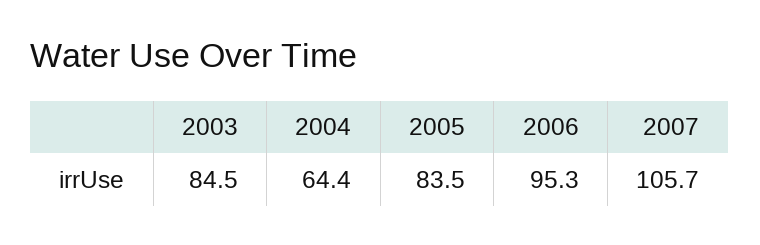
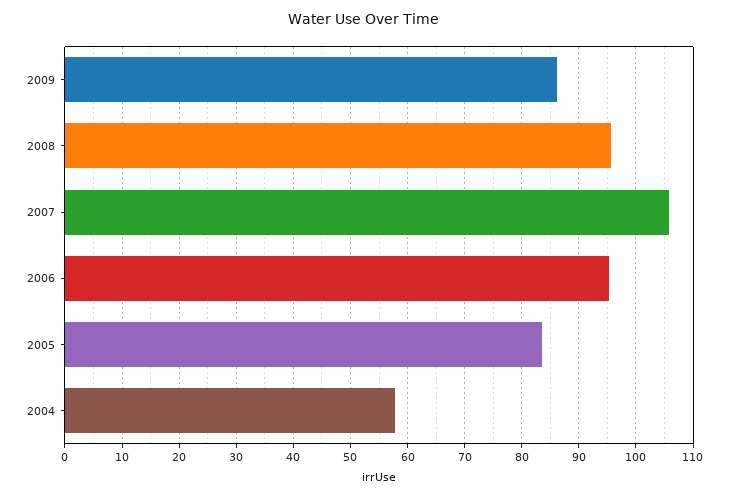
2003: 84.5 -> none
2004: 64.4 -> 58
2009: none -> 86
2008: none -> 96

